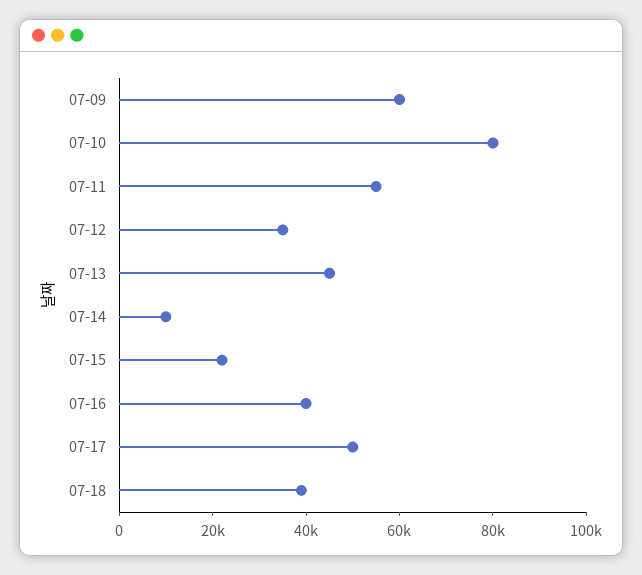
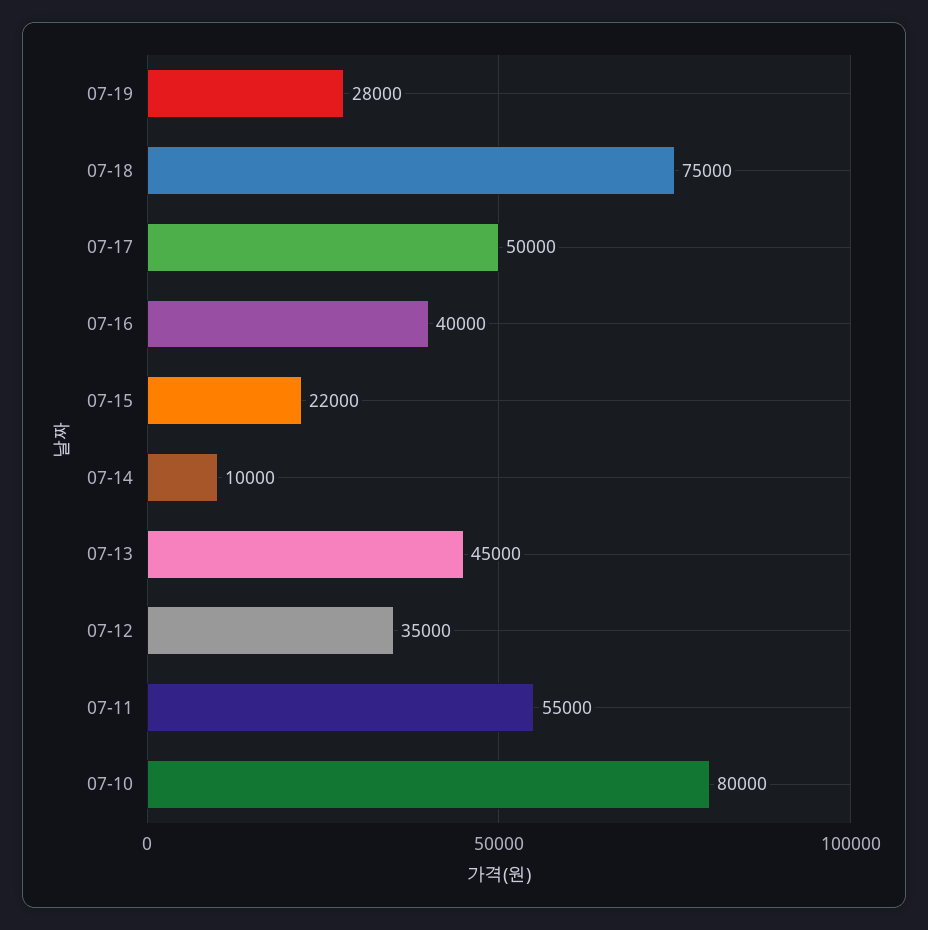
07-09: 60000 -> none
07-18: 40000 -> 75000
07-19: none -> 28000

